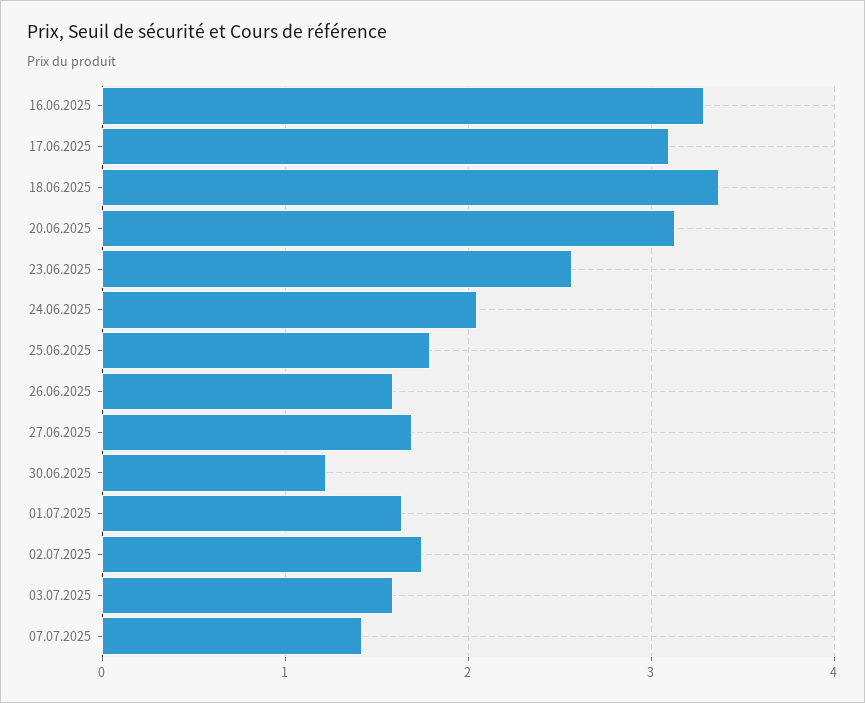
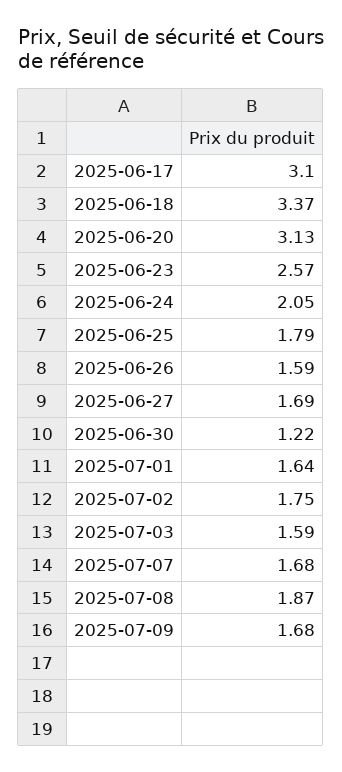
16.06.2025: 3.3 -> none
07.07.2025: 1.4 -> 1.68
2025-07-08: none -> 1.87
2025-07-09: none -> 1.68

